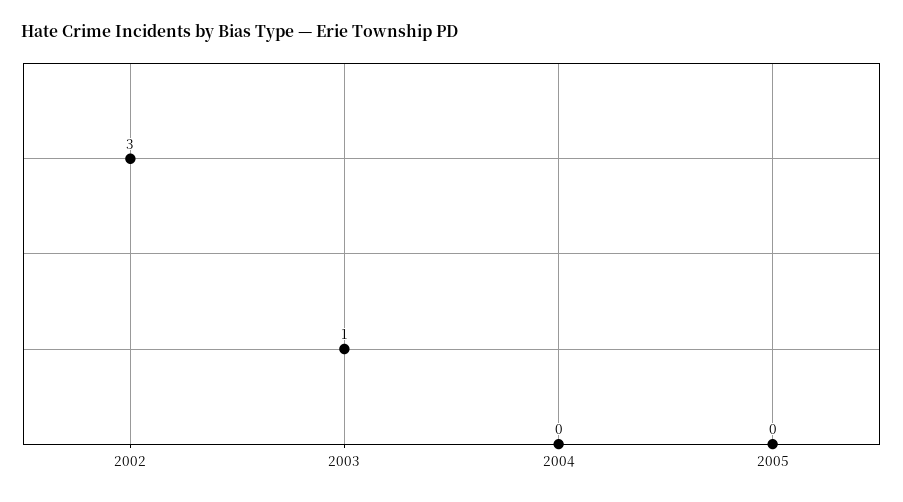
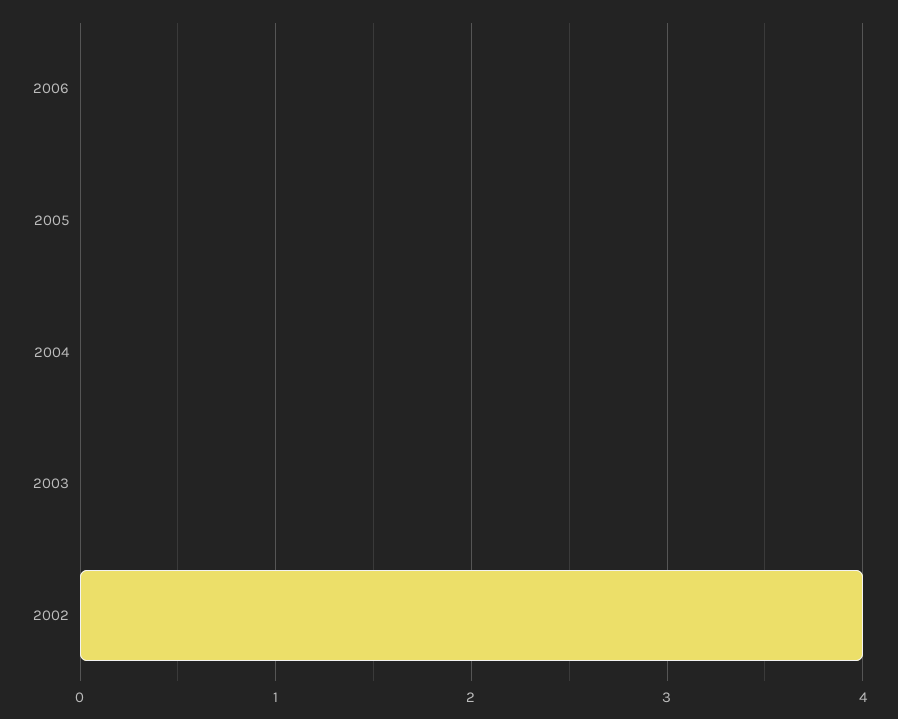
2002: 3 -> 4
2003: 1 -> 0
2006: none -> 0

